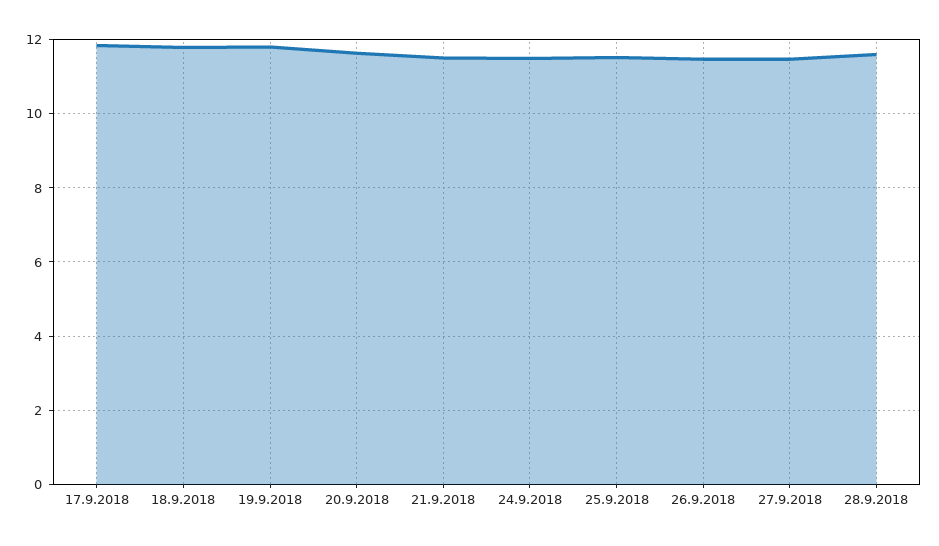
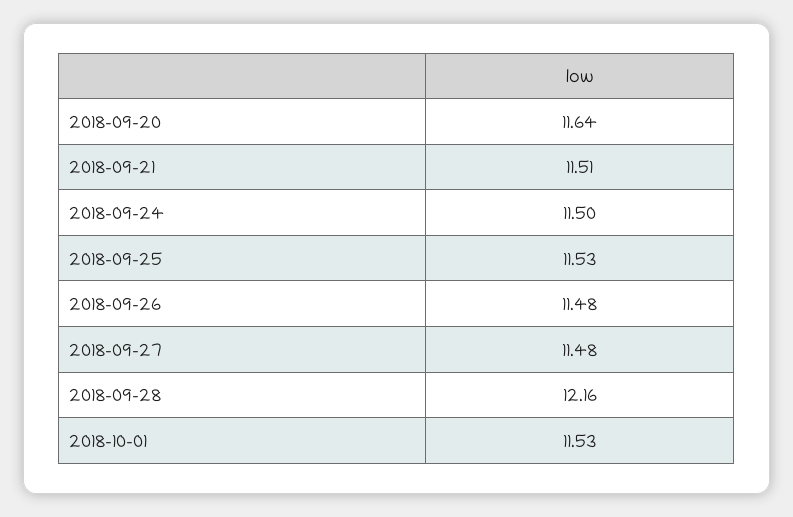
17.9.2018: 11.8 -> none
18.9.2018: 11.8 -> none
19.9.2018: 11.8 -> none
28.9.2018: 11.6 -> 12.16
2018-10-01: none -> 11.53

